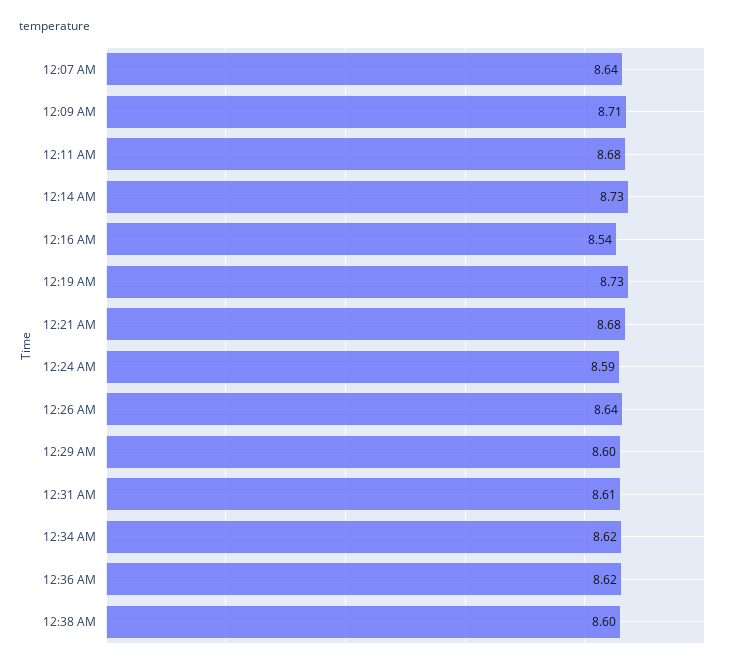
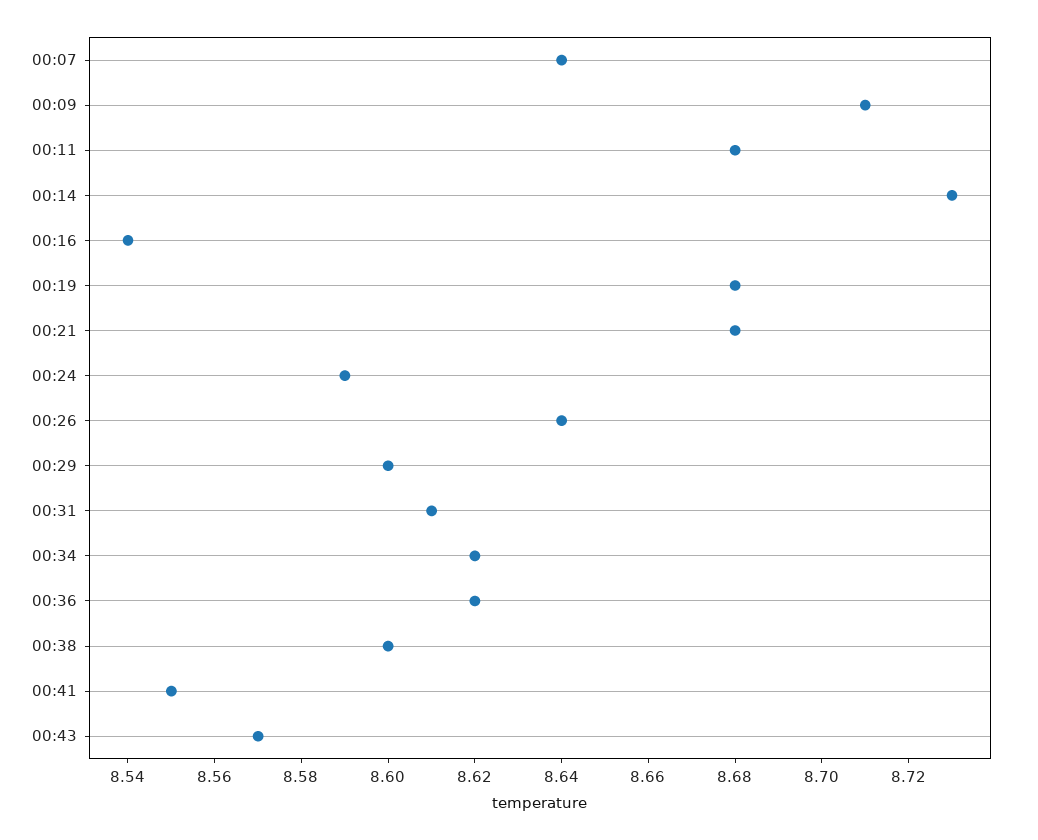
12:19 AM: 8.73 -> 8.68
00:41: none -> 8.55
00:43: none -> 8.57

